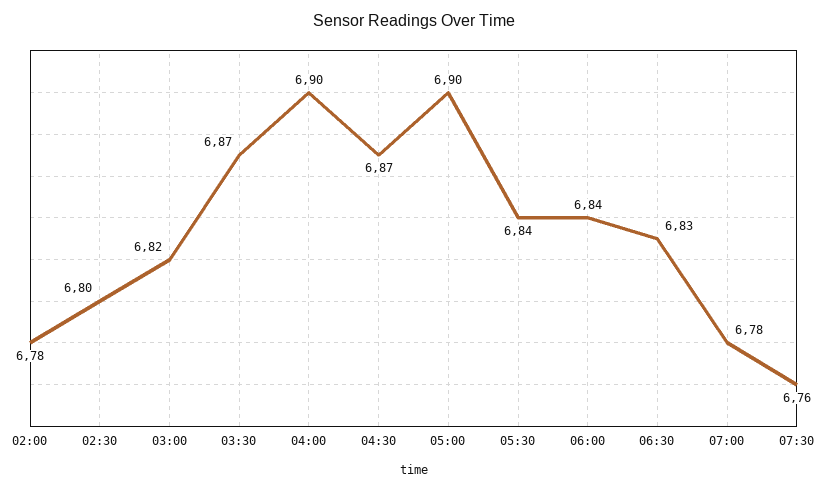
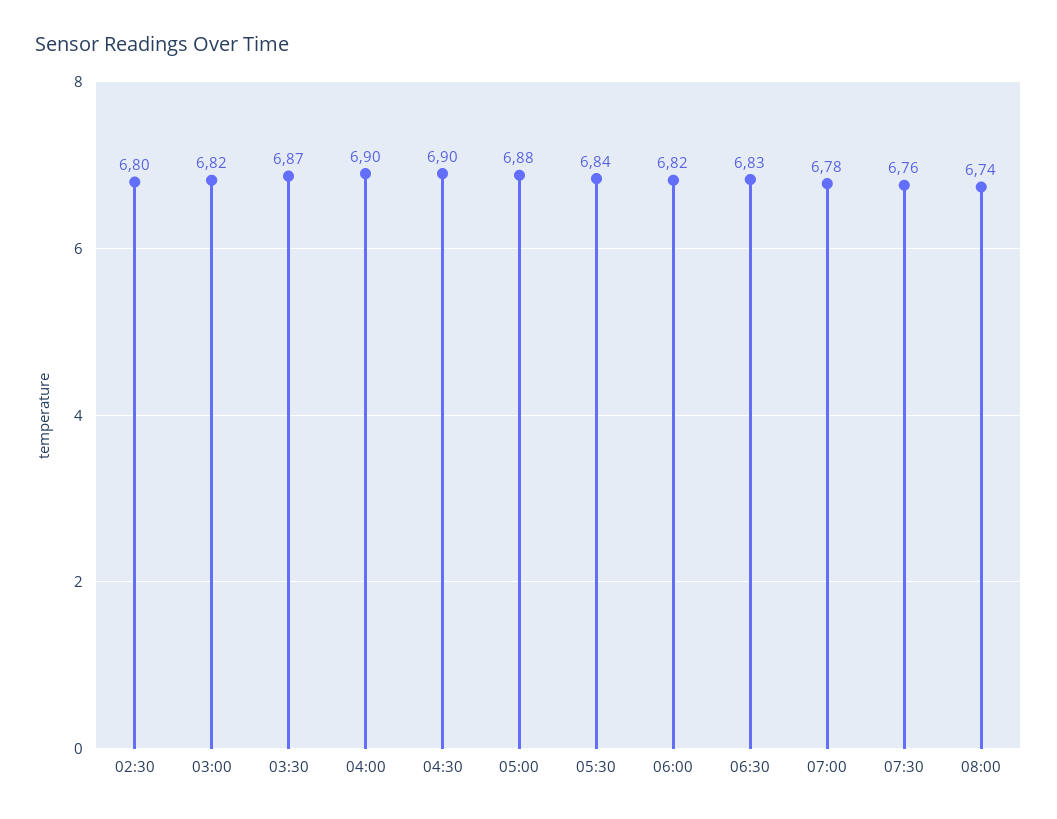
02:00: 6.78 -> none
04:30: 6.87 -> 6.9
05:00: 6.9 -> 6.88
06:00: 6.84 -> 6.82
08:00: none -> 6.74

